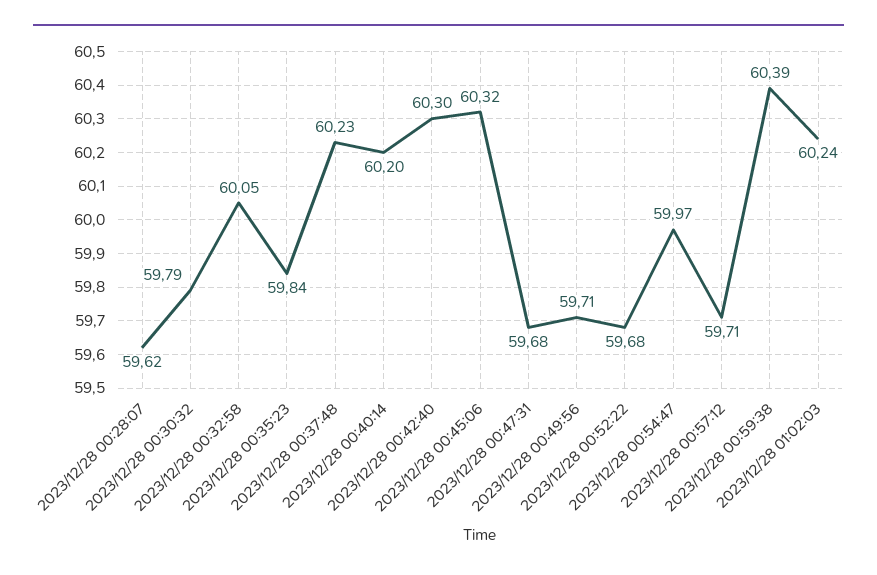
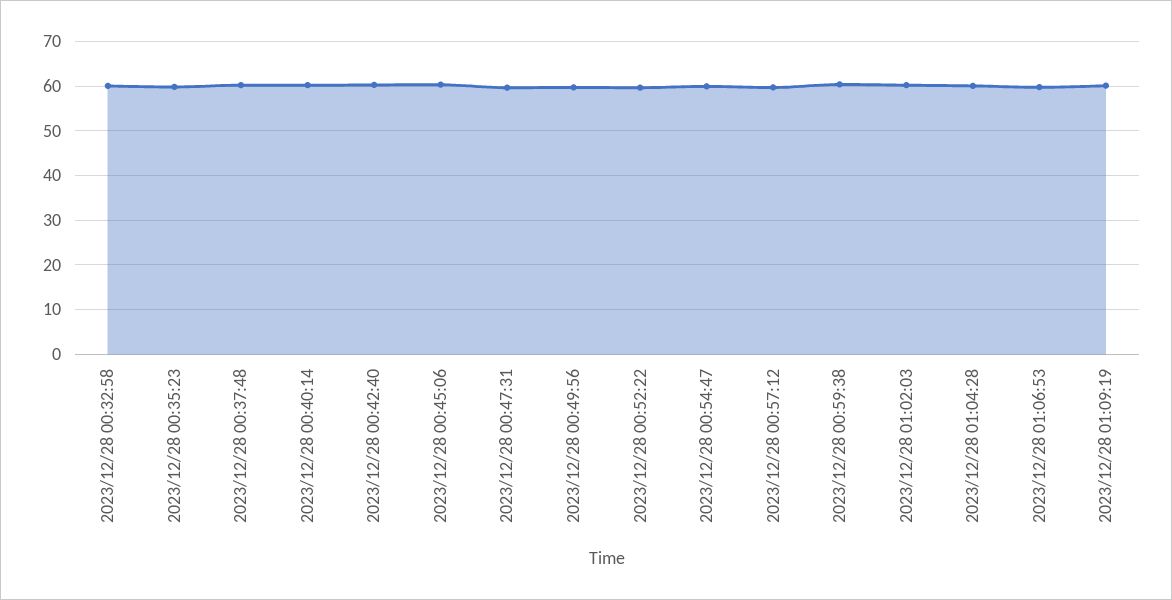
2023/12/28 00:28:07: 59.62 -> none
2023/12/28 00:30:32: 59.79 -> none
2023/12/28 01:04:28: none -> 60
2023/12/28 01:06:53: none -> 60
2023/12/28 01:09:19: none -> 60

